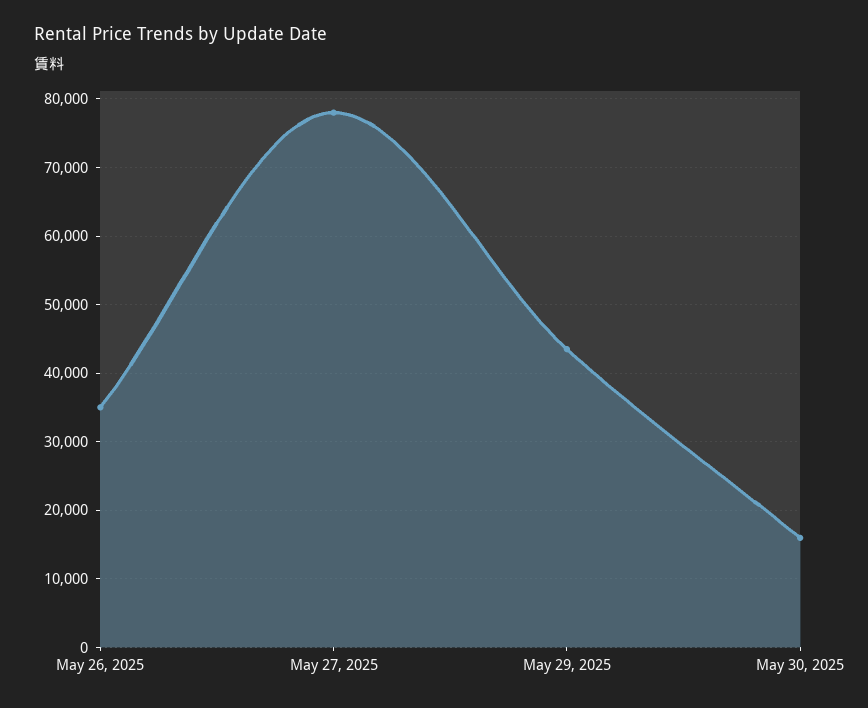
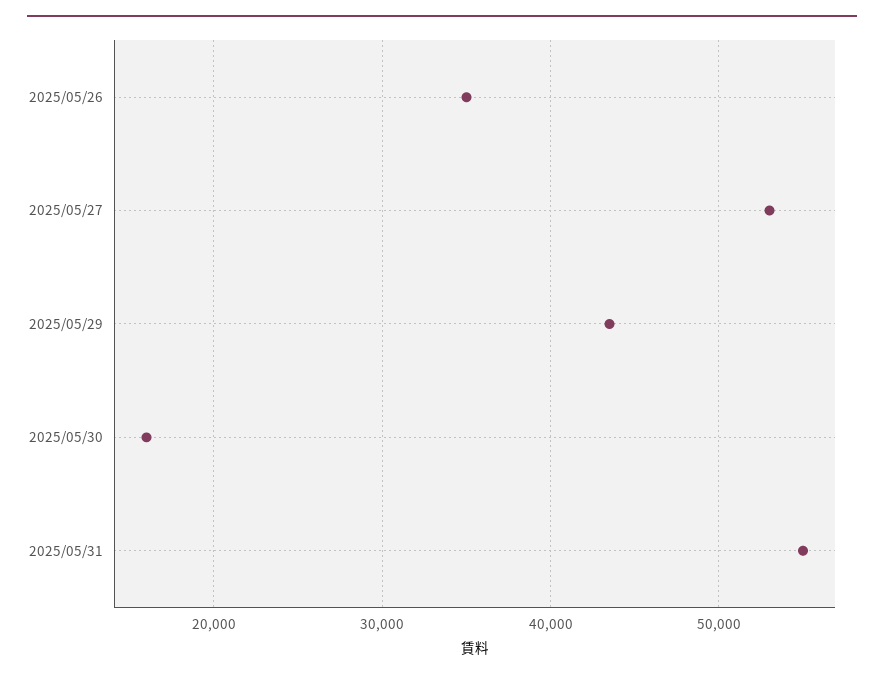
May 27, 2025: 78000 -> 53000
2025/05/31: none -> 55000

